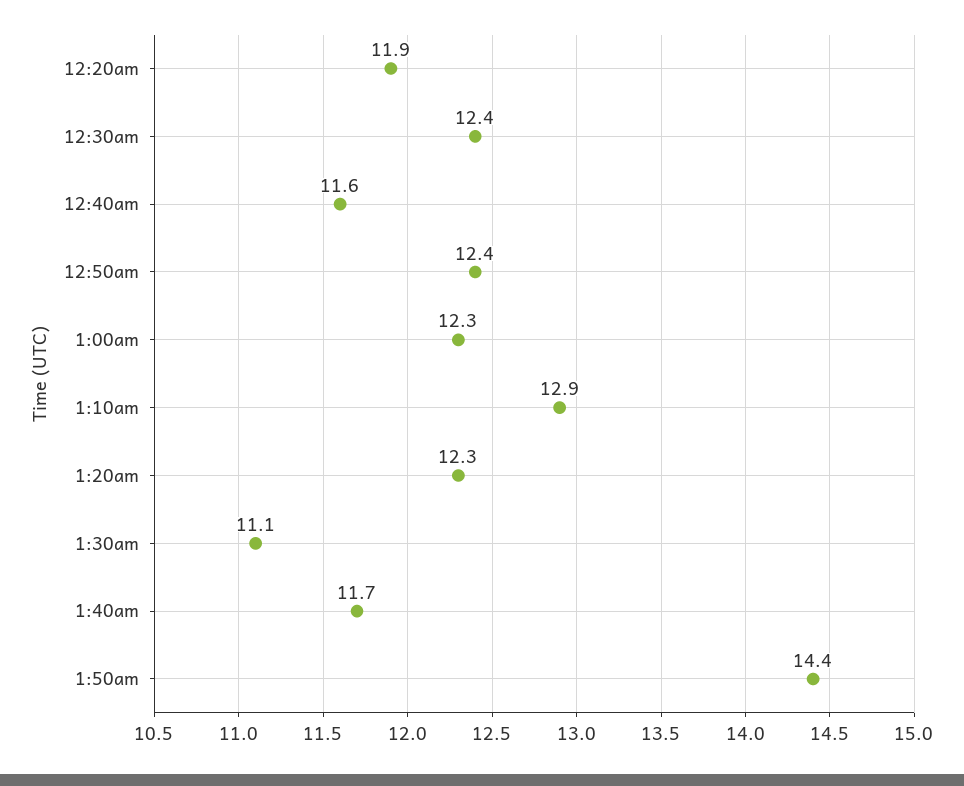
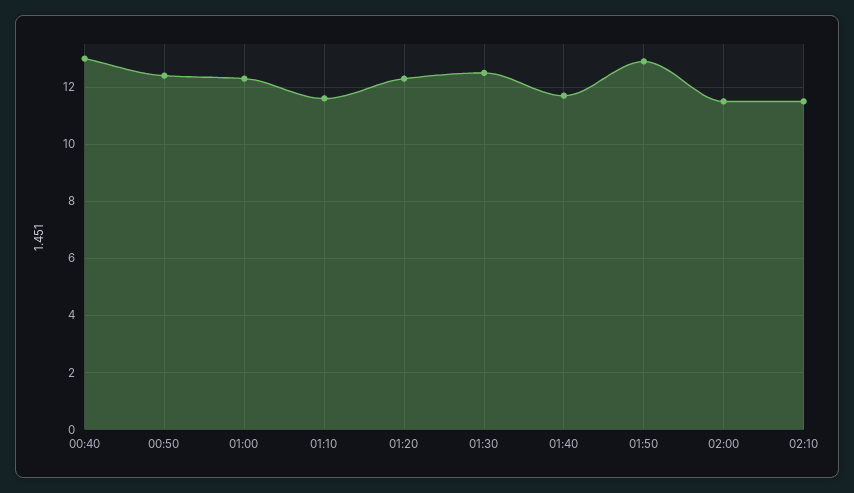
12:20am: 11.9 -> none
12:30am: 12.4 -> none
12:40am: 11.6 -> 13
1:10am: 12.9 -> 11.5
1:30am: 11.1 -> 12.5
1:50am: 14.4 -> 13
02:00: none -> 11.5
02:10: none -> 11.5

